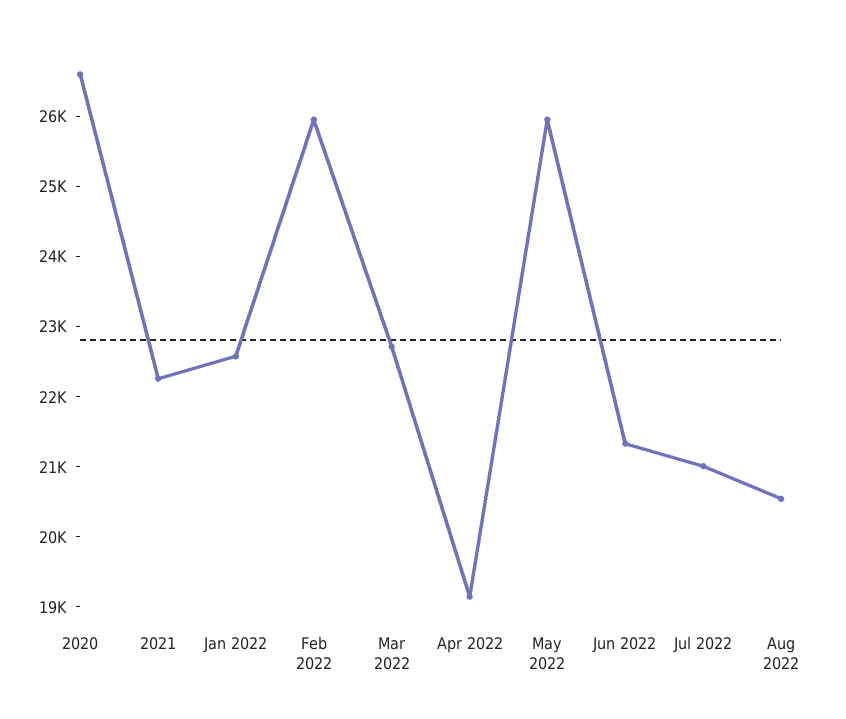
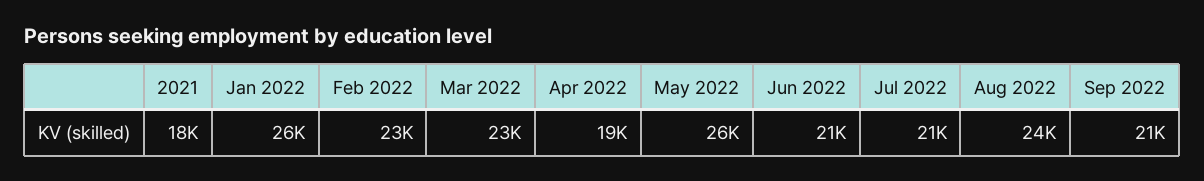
2020: 26600 -> none
2021: 22200 -> 18000
Jan 2022: 22600 -> 26000
Feb 2022: 26000 -> 23000
Aug 2022: 20600 -> 24000
Sep 2022: none -> 21000

